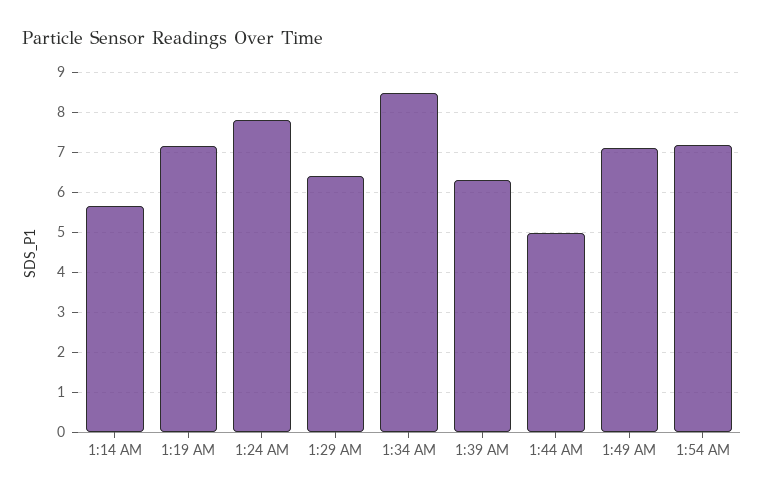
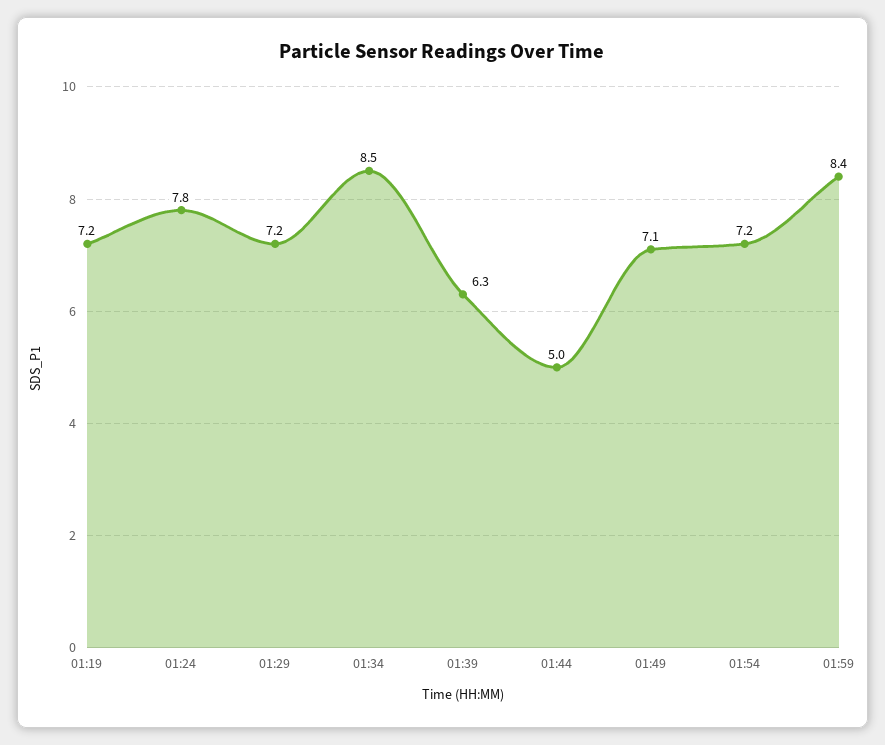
1:14 AM: 5.6 -> none
1:29 AM: 6.4 -> 7.2
01:59: none -> 8.4

